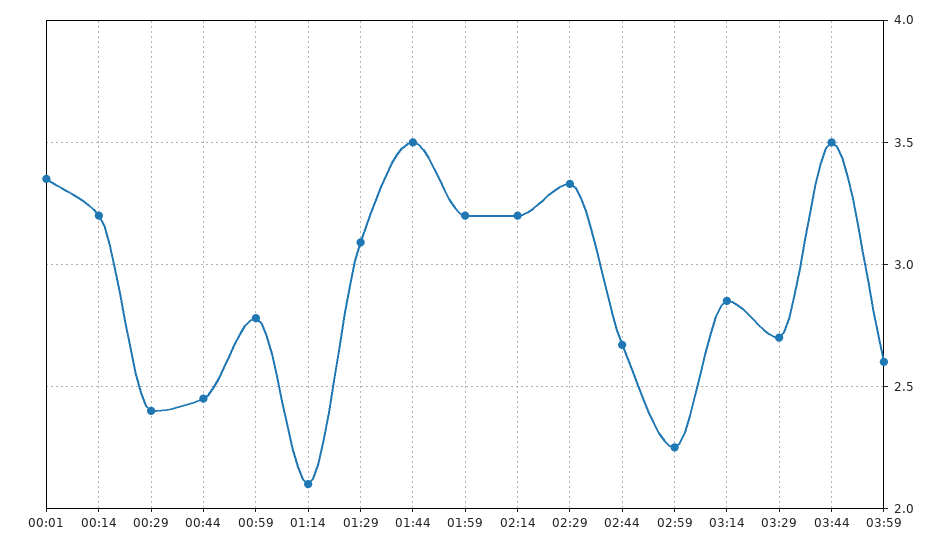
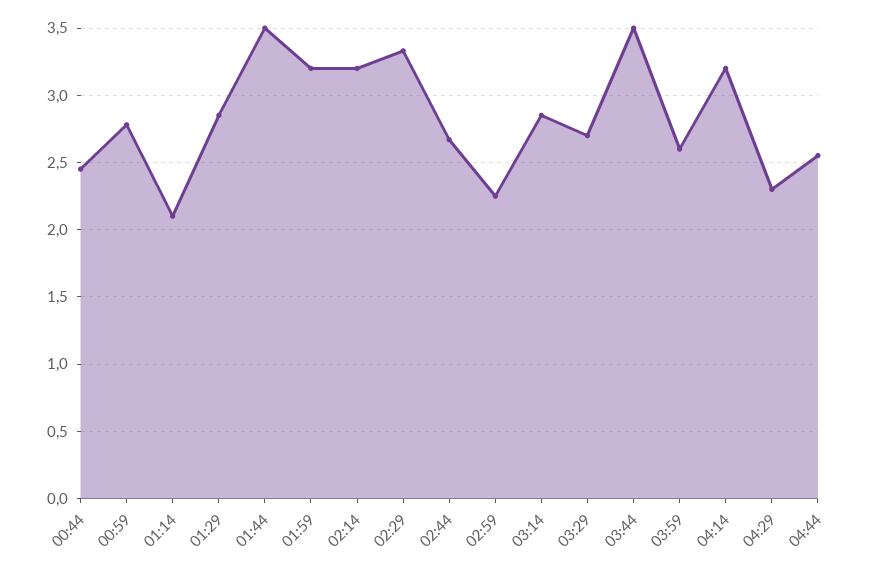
00:01: 3.35 -> none
00:14: 3.2 -> none
00:29: 2.4 -> none
01:29: 3.1 -> 2.85
04:14: none -> 3.2
04:29: none -> 2.3
04:44: none -> 2.55

